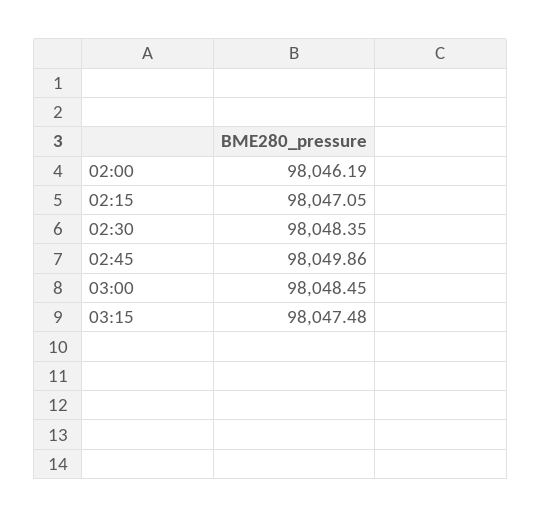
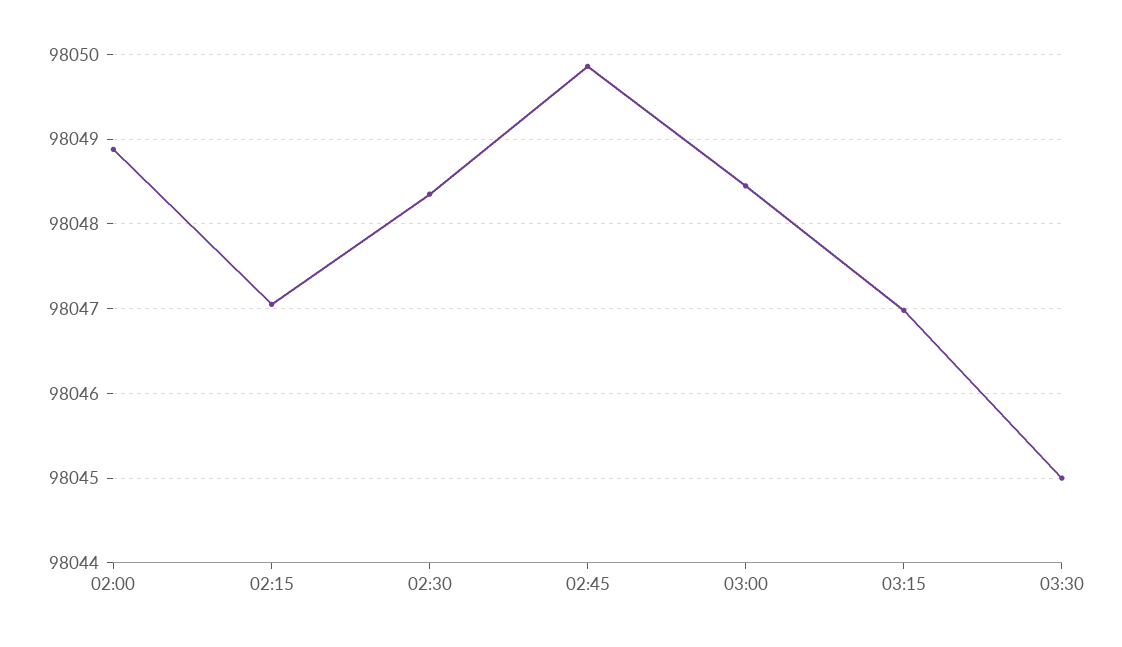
02:00: 98046.19 -> 98048.9
03:15: 98047.48 -> 98047
03:30: none -> 98045

